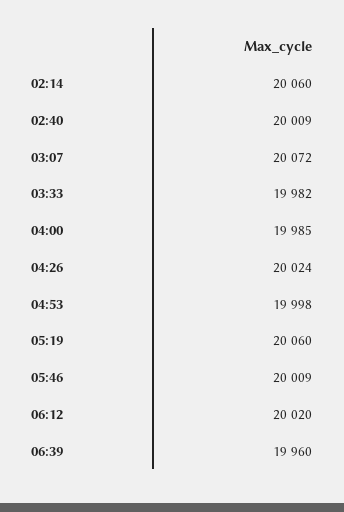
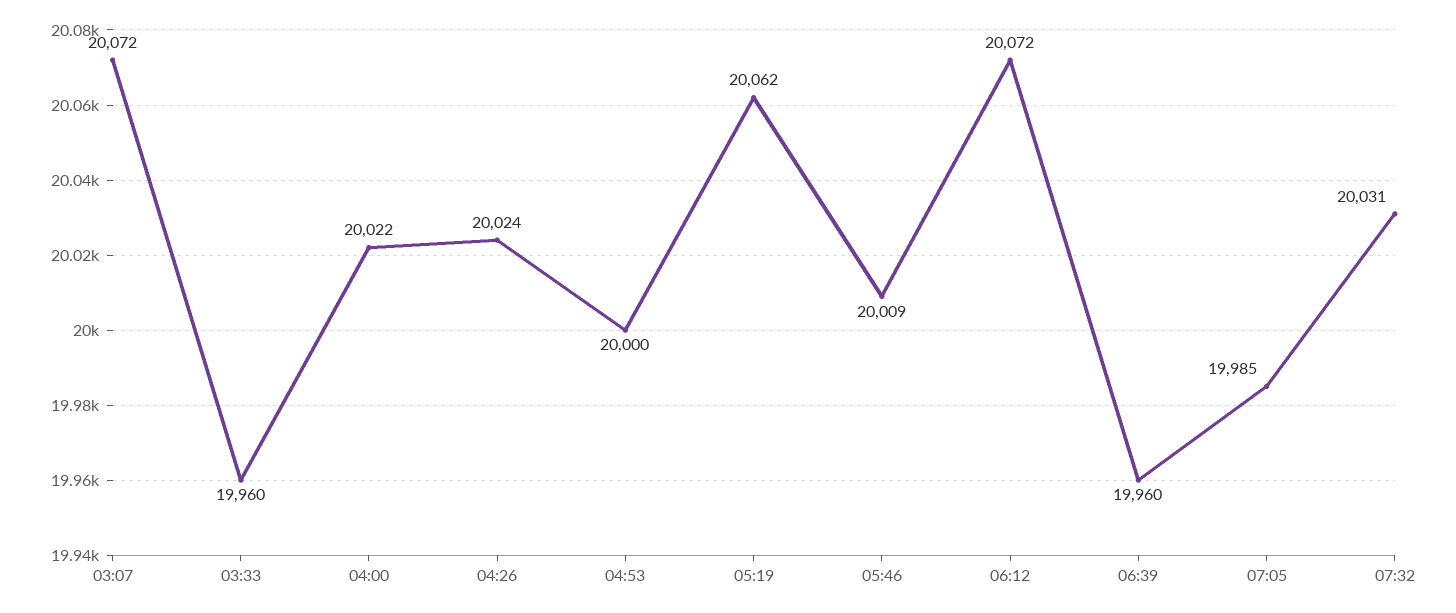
02:14: 20060 -> none
02:40: 20009 -> none
03:33: 19982 -> 19960
04:00: 19985 -> 20022
04:53: 19998 -> 20000
05:19: 20060 -> 20062
06:12: 20020 -> 20072
07:05: none -> 19985
07:32: none -> 20031

